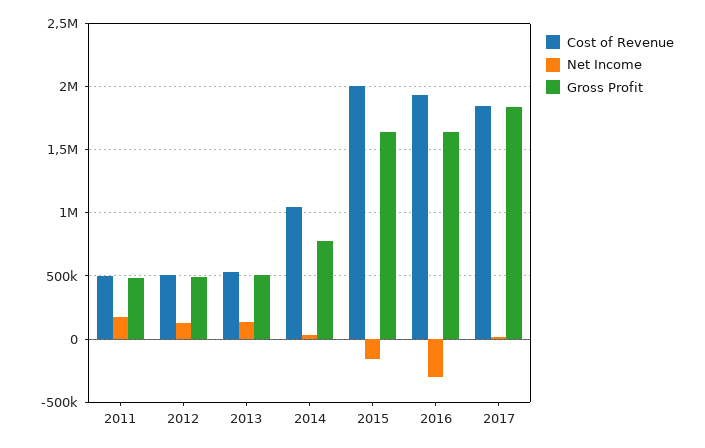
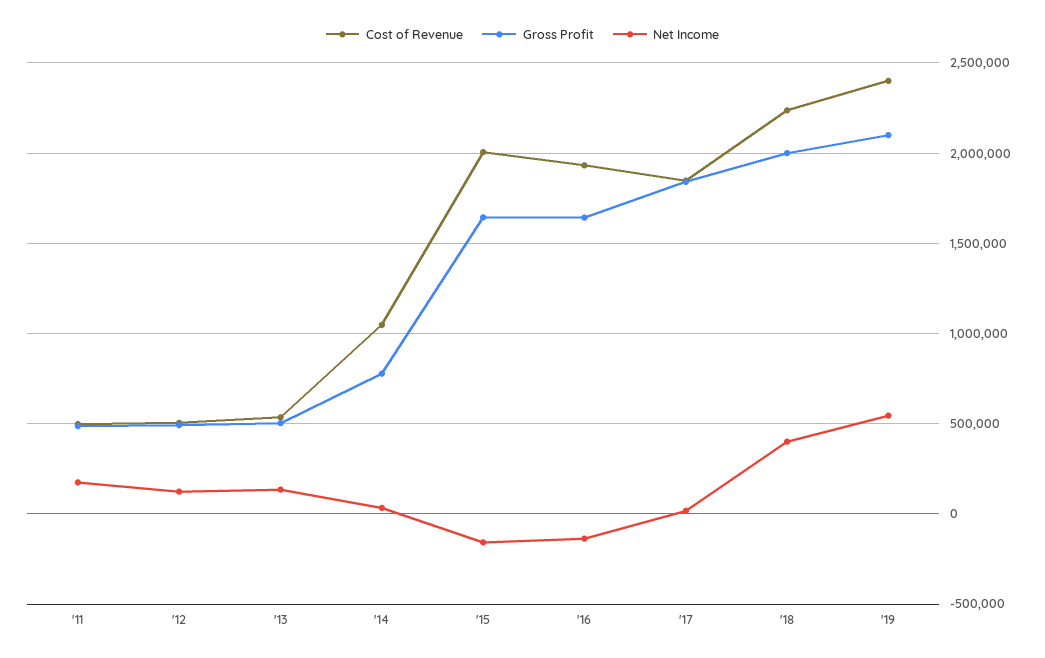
Net Income, 2016: -300000 -> -150000
Cost of Revenue, '18: none -> 2250000
Gross Profit, '18: none -> 2000000
Net Income, '18: none -> 400000
Cost of Revenue, '19: none -> 2400000
Gross Profit, '19: none -> 2100000
Net Income, '19: none -> 550000

